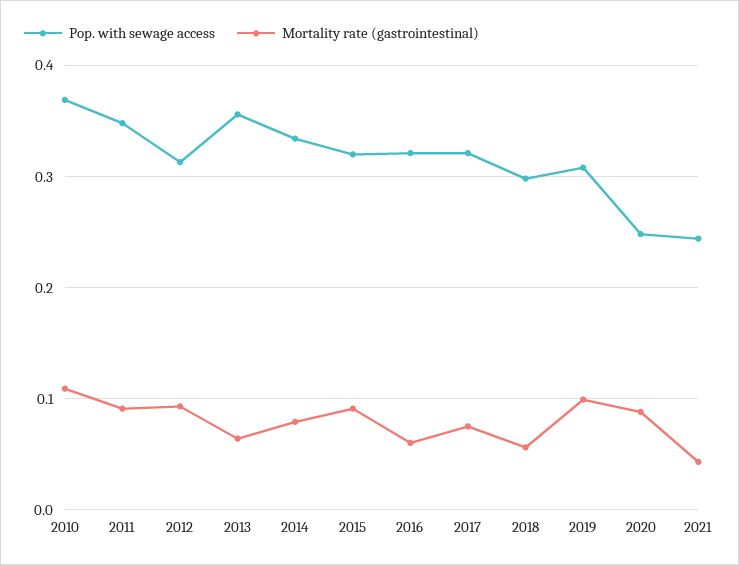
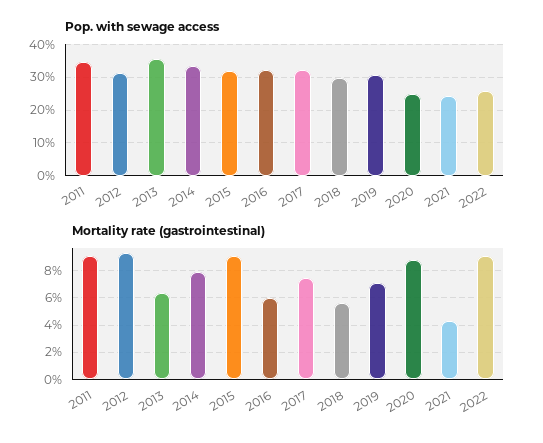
Pop. with sewage access, 2010: 0.37 -> none
Mortality rate (gastrointestinal), 2010: 0.11 -> none
Mortality rate (gastrointestinal), 2019: 0.1 -> 0.07
Pop. with sewage access, 2022: none -> 0.26
Mortality rate (gastrointestinal), 2022: none -> 0.09

